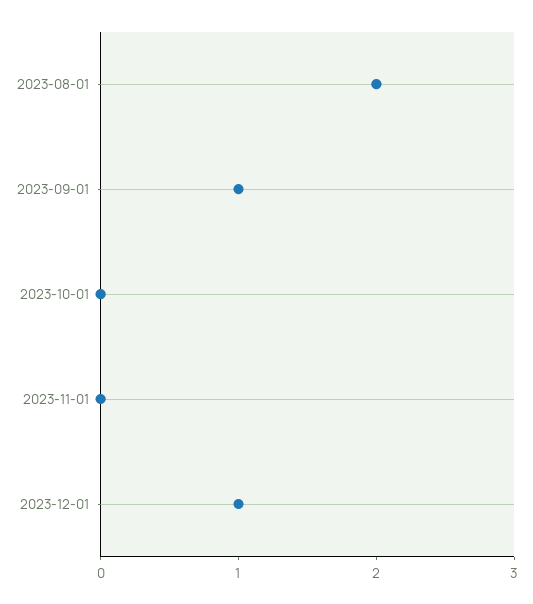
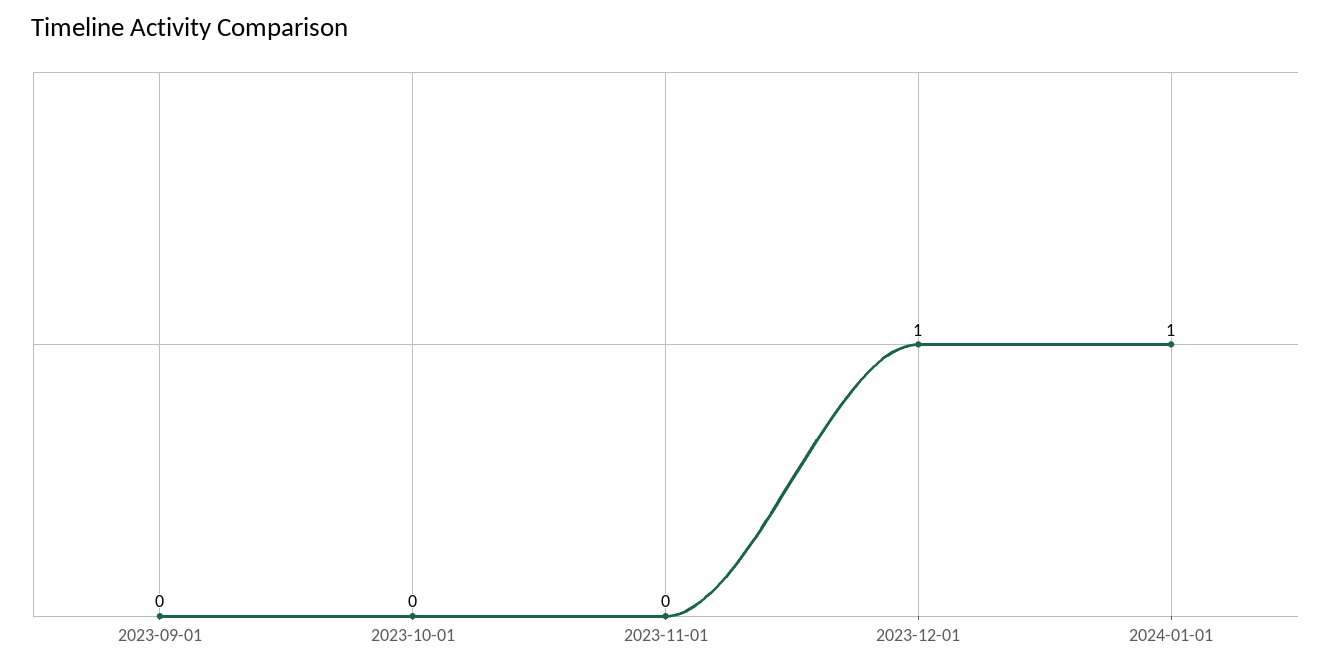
2023-08-01: 2 -> none
2023-09-01: 1 -> 0
2024-01-01: none -> 1

